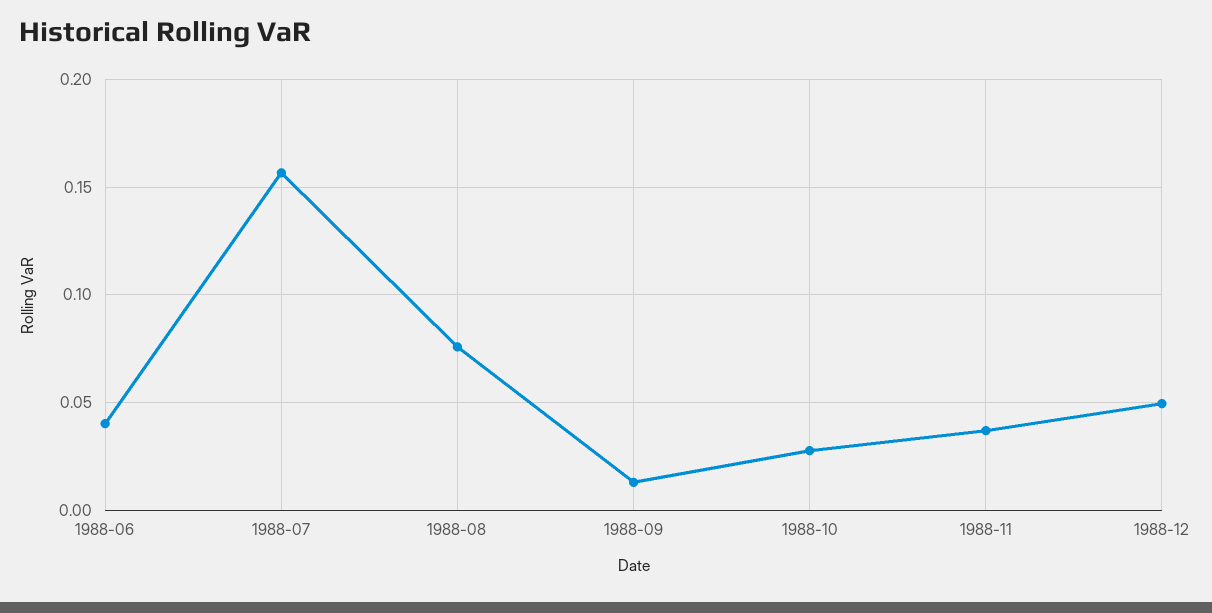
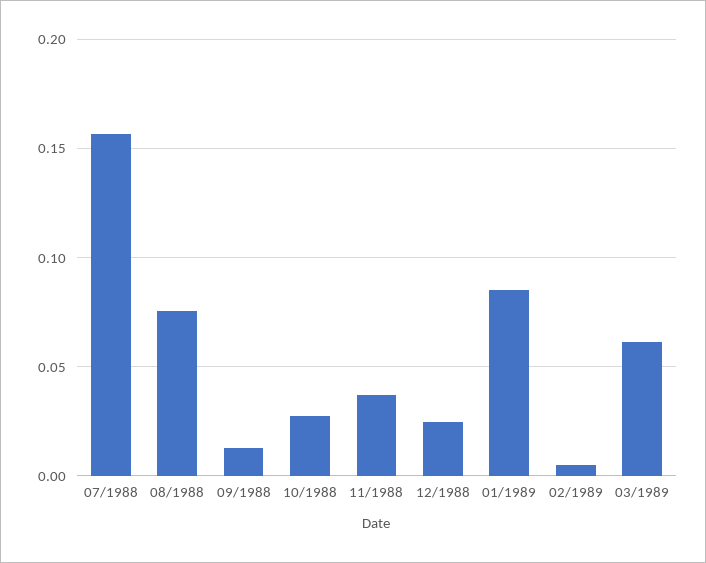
1988-06: 0.04 -> none
1988-12: 0.05 -> 0.025
01/1989: none -> 0.085
02/1989: none -> 0.005
03/1989: none -> 0.06

